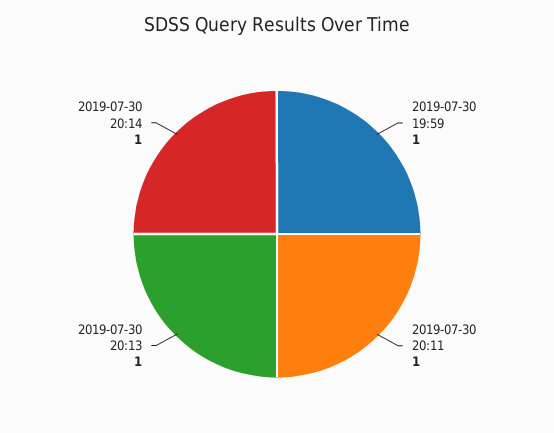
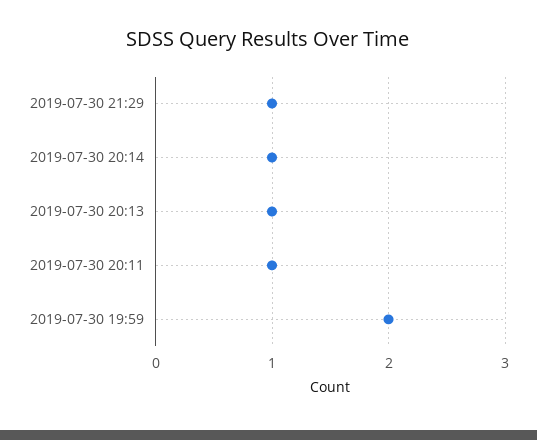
2019-07-30 19:59: 1 -> 2
2019-07-30 21:29: none -> 1

